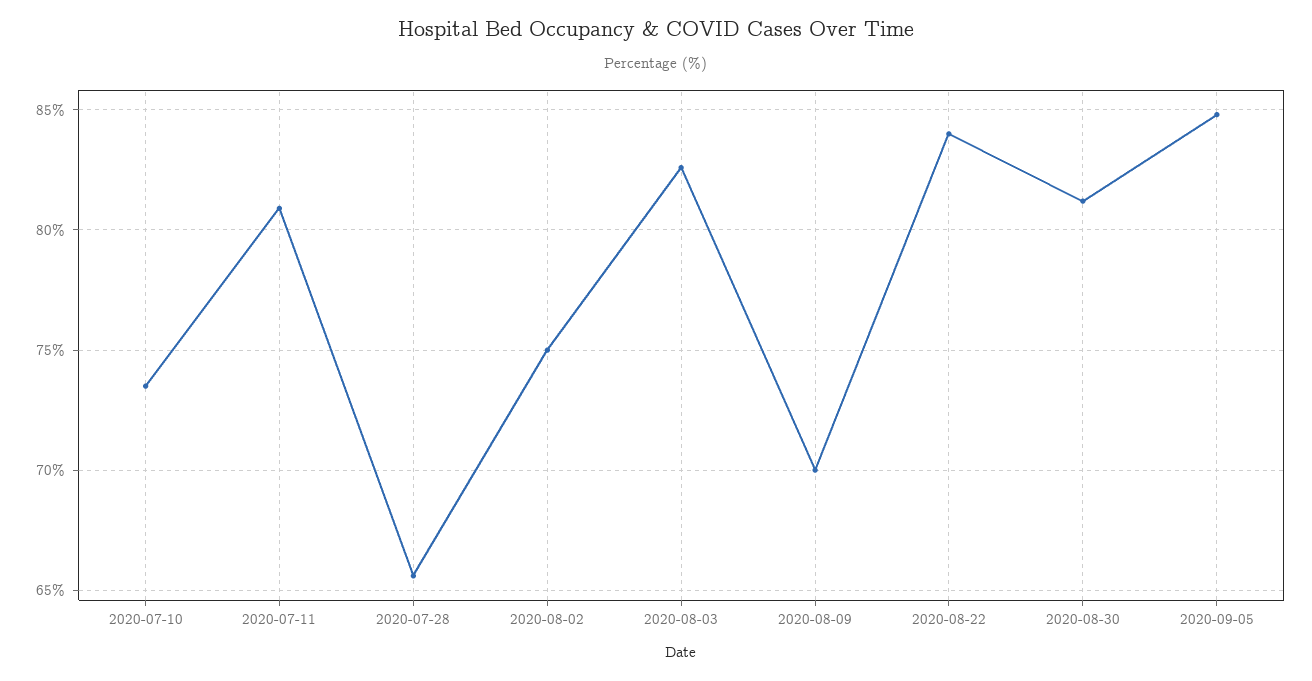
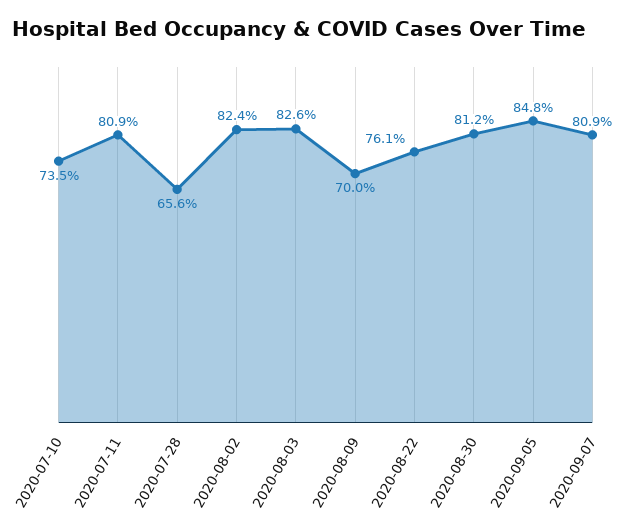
2020-08-02: 75 -> 82.4
2020-08-22: 84 -> 76.1
2020-09-07: none -> 80.9

